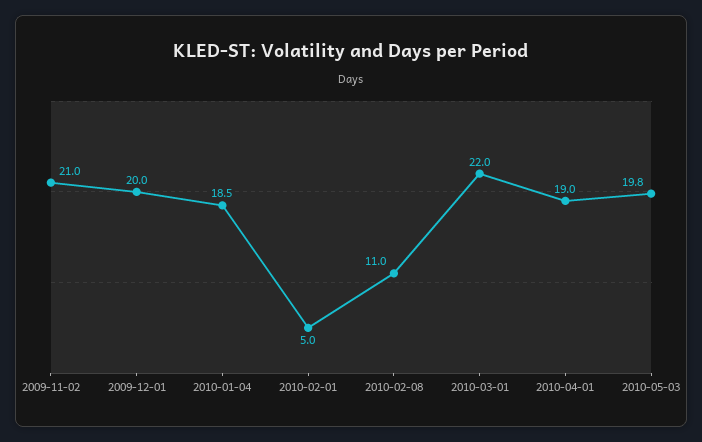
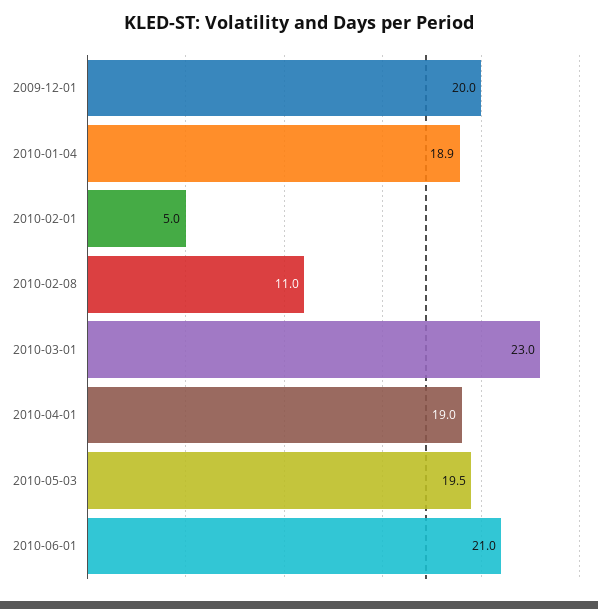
2009-11-02: 21 -> none
2010-01-04: 18.5 -> 18.9
2010-03-01: 22 -> 23
2010-05-03: 19.8 -> 19.5
2010-06-01: none -> 21

